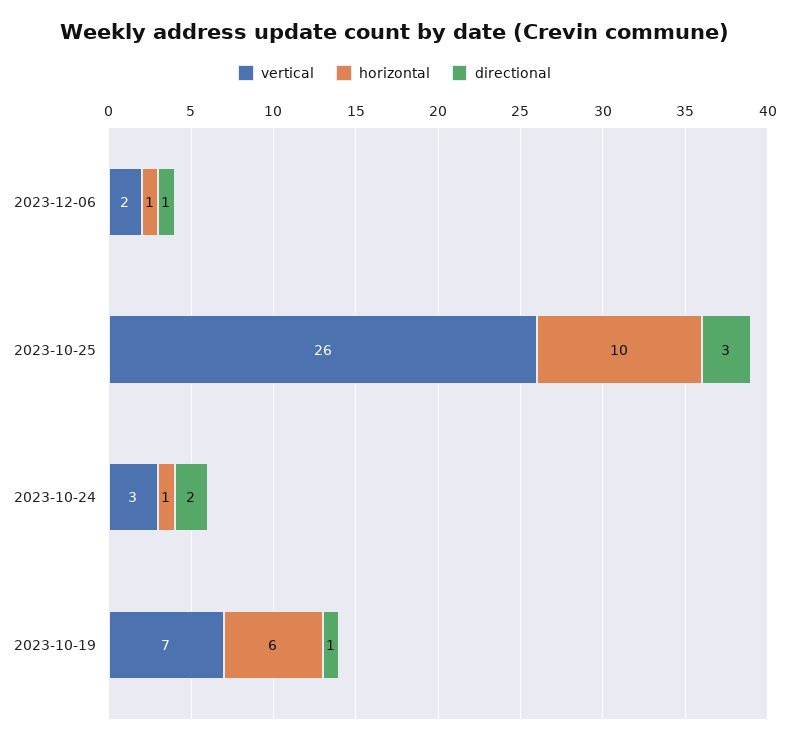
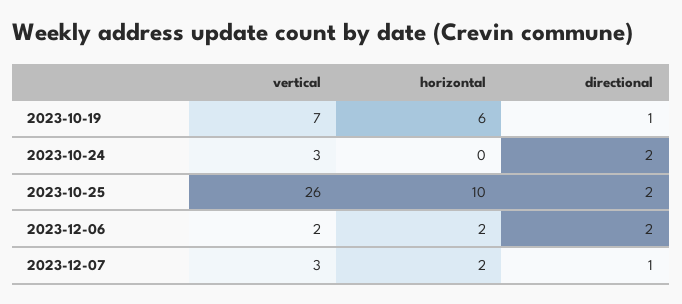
horizontal, 2023-12-06: 1 -> 2
directional, 2023-12-06: 1 -> 2
directional, 2023-10-25: 3 -> 2
horizontal, 2023-10-24: 1 -> 0
vertical, 2023-12-07: none -> 3
horizontal, 2023-12-07: none -> 2
directional, 2023-12-07: none -> 1

